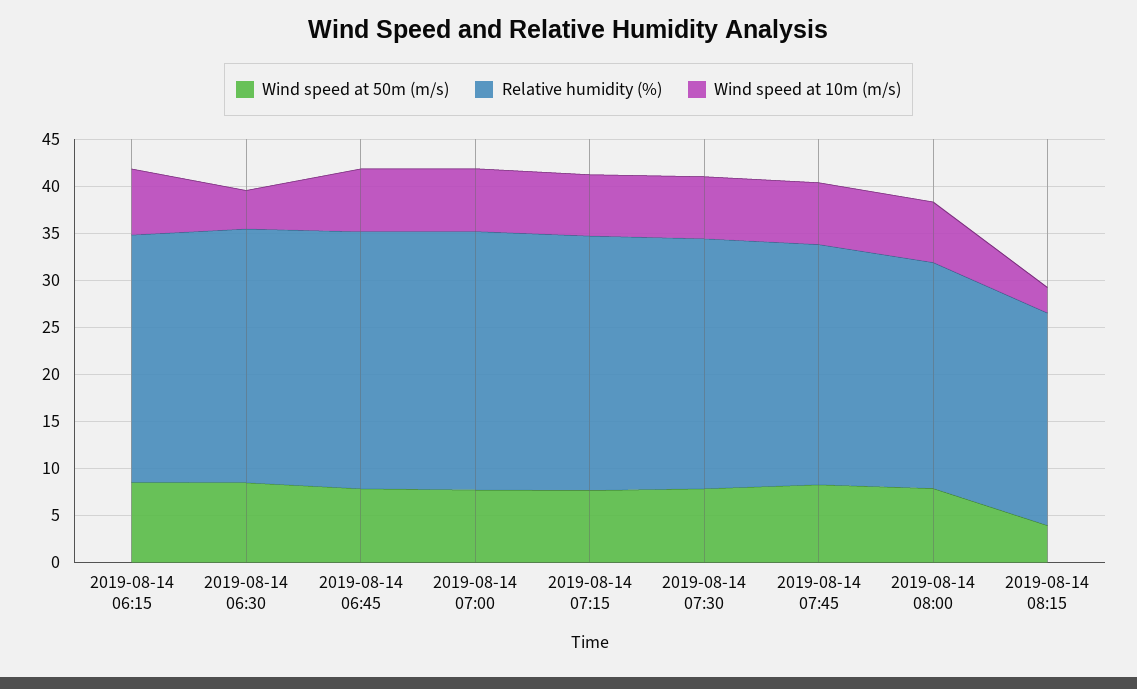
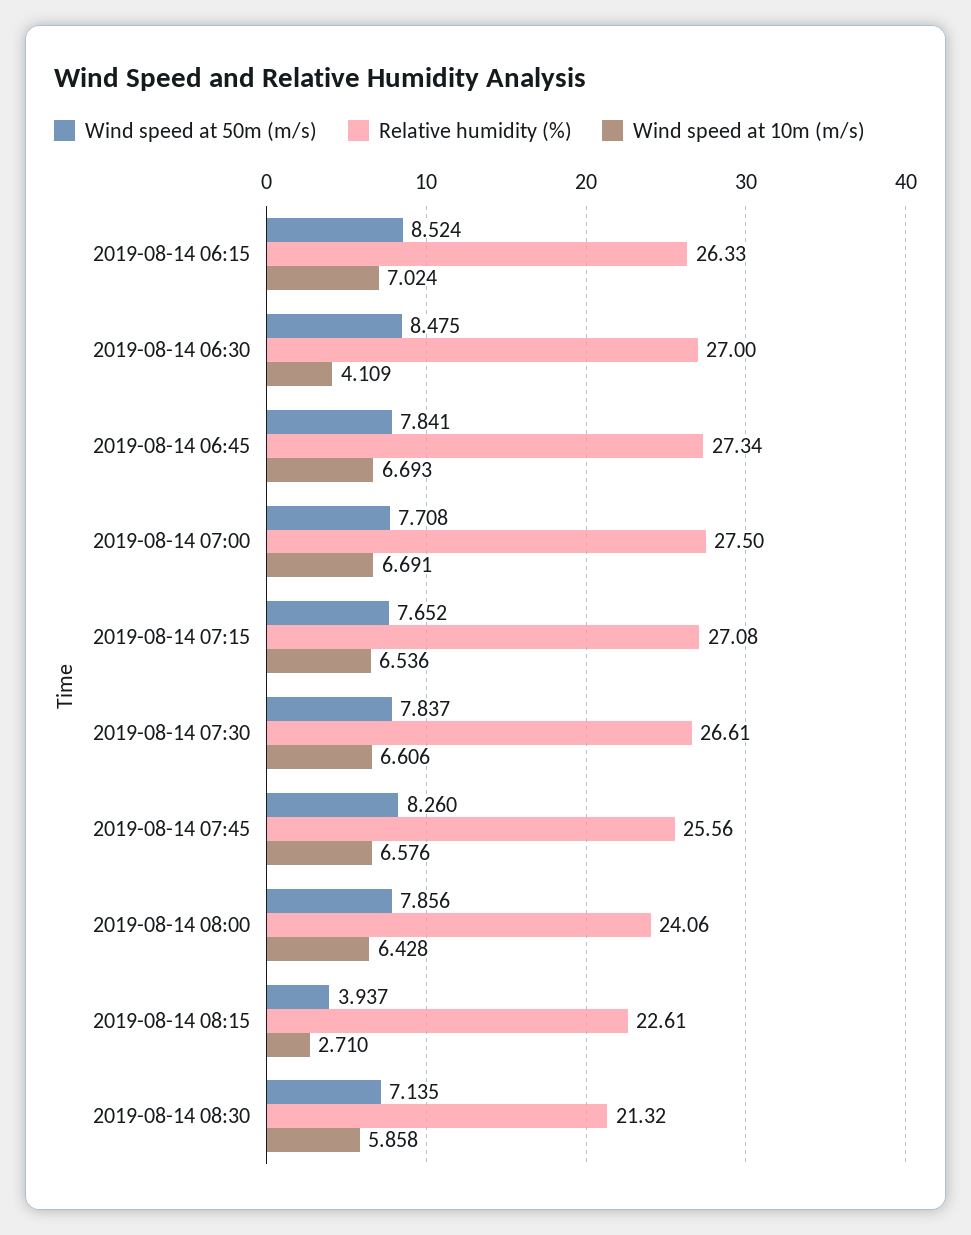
Wind speed at 50m (m/s), 2019-08-14 08:30: none -> 7.135
Relative humidity (%), 2019-08-14 08:30: none -> 21.32
Wind speed at 10m (m/s), 2019-08-14 08:30: none -> 5.858

